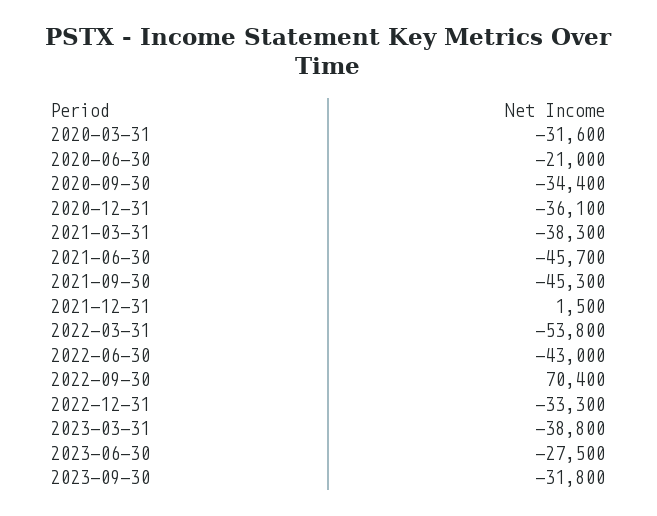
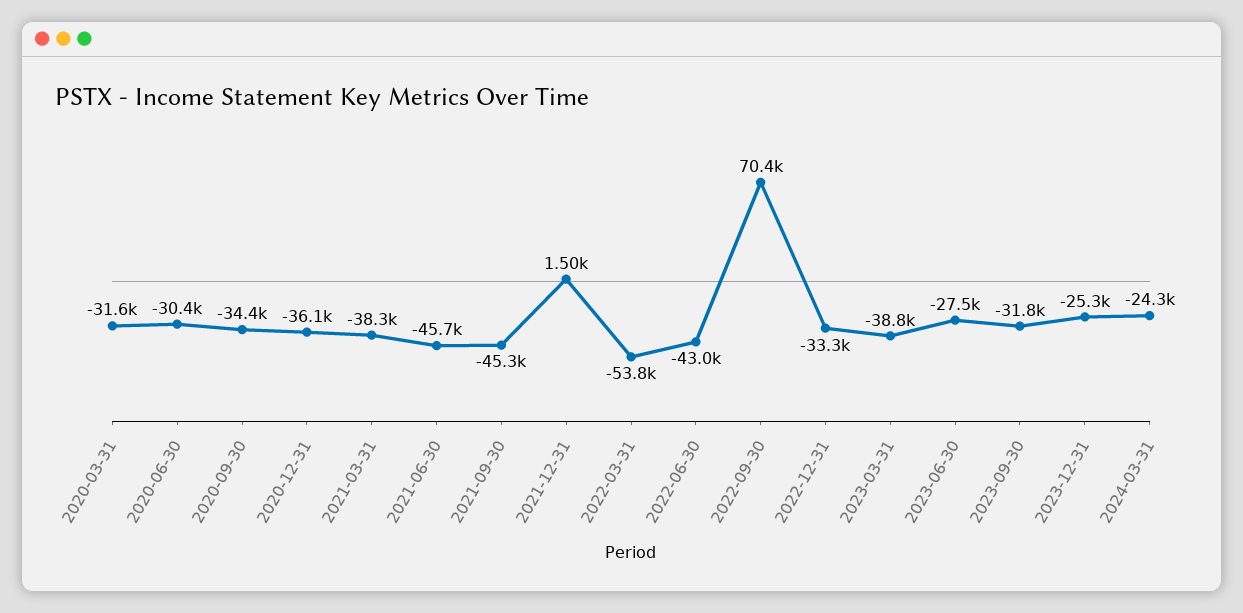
2020-06-30: -21000 -> -30400
2023-12-31: none -> -25300
2024-03-31: none -> -24300

